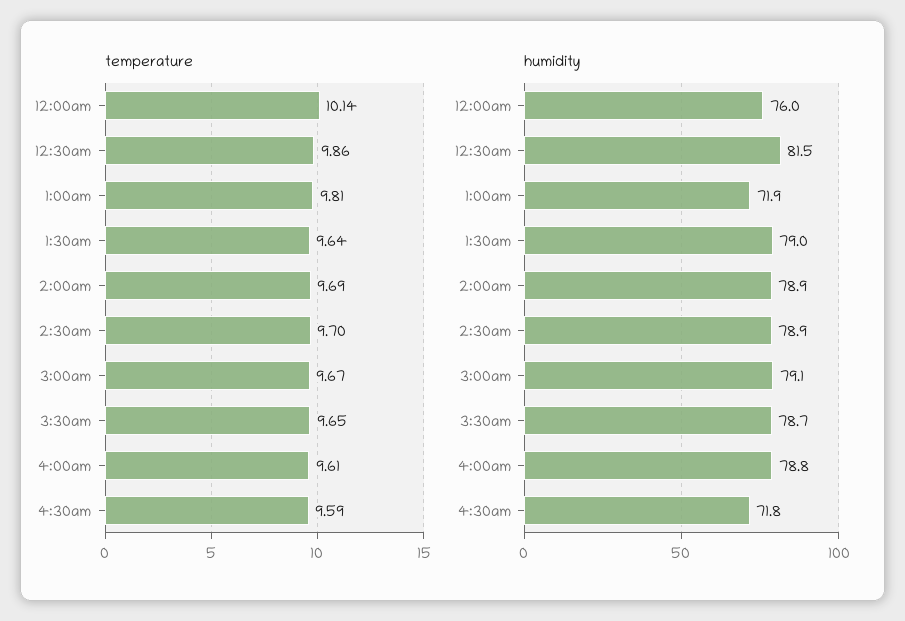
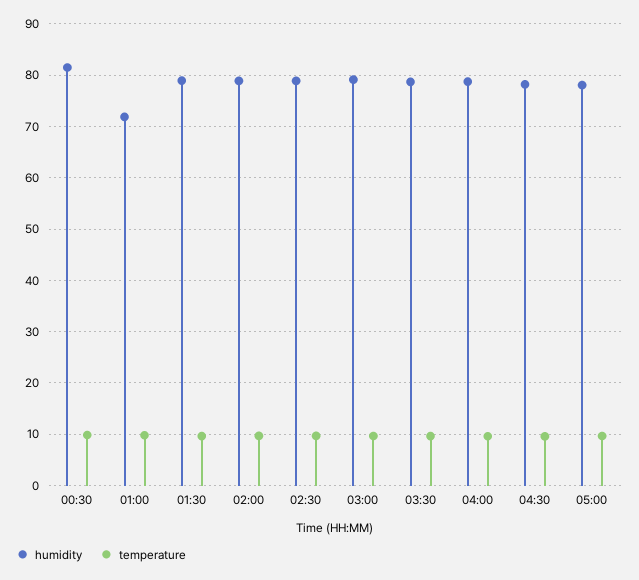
temperature, 12:00am: 10.14 -> none
humidity, 12:00am: 76 -> none
humidity, 4:30am: 71.8 -> 78
humidity, 05:00: none -> 78
temperature, 05:00: none -> 10

